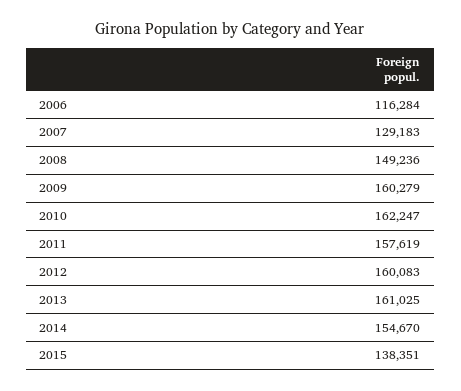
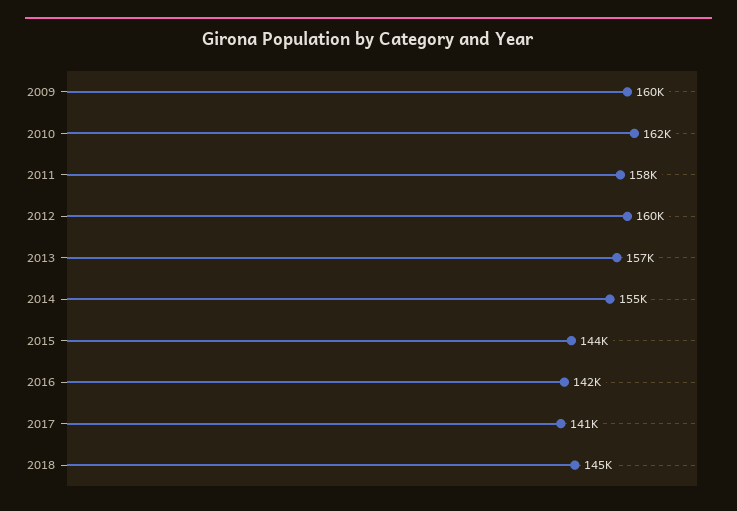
2006: 116284 -> none
2007: 129183 -> none
2008: 149236 -> none
2013: 161025 -> 157000
2015: 138351 -> 144000
2016: none -> 142000
2017: none -> 141000
2018: none -> 145000

